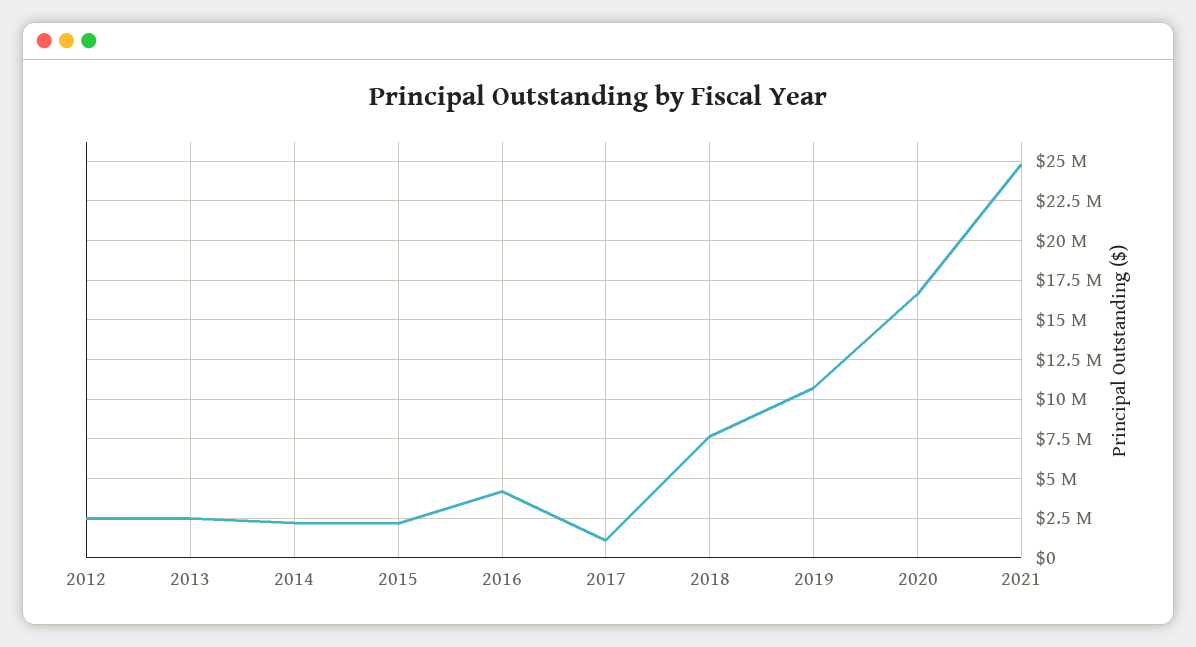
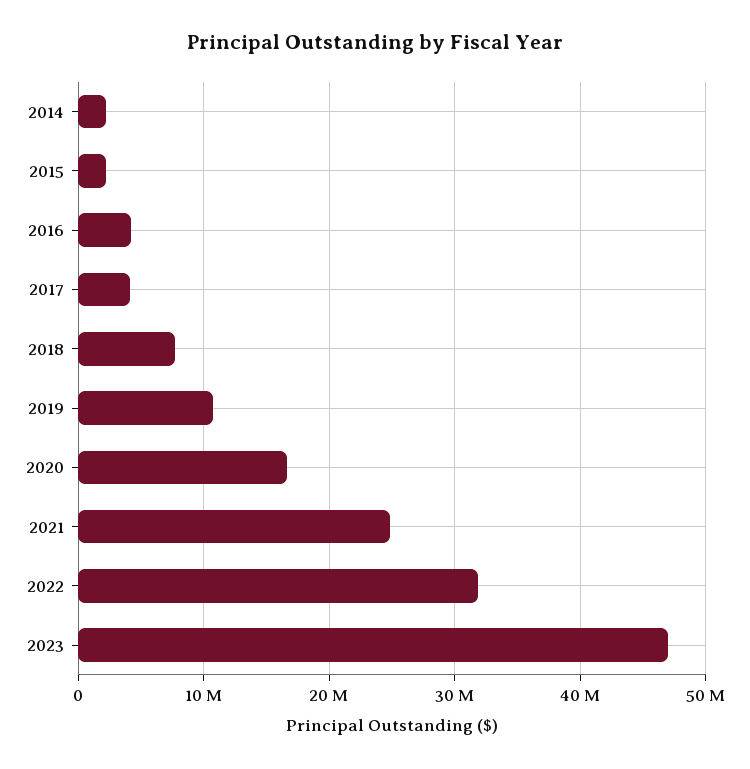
2012: 2500000 -> none
2013: 2500000 -> none
2017: 1000000 -> 4000000
2022: none -> 32000000
2023: none -> 47000000

